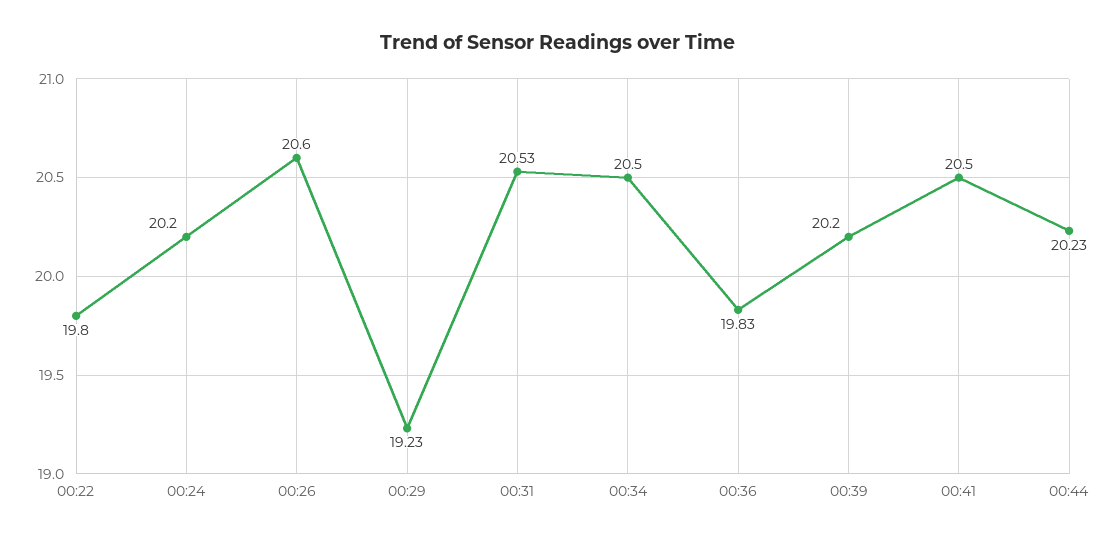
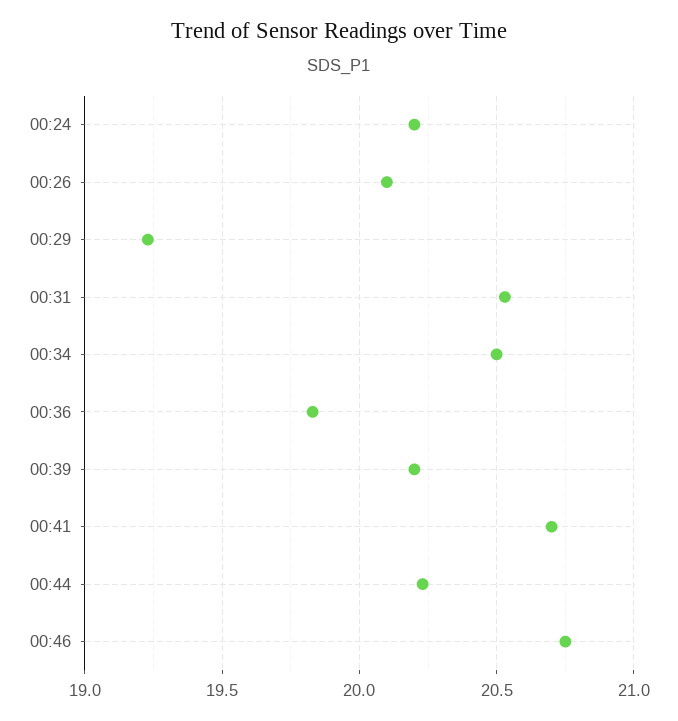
00:22: 19.8 -> none
00:26: 20.6 -> 20.1
00:41: 20.5 -> 20.7
00:46: none -> 20.75

